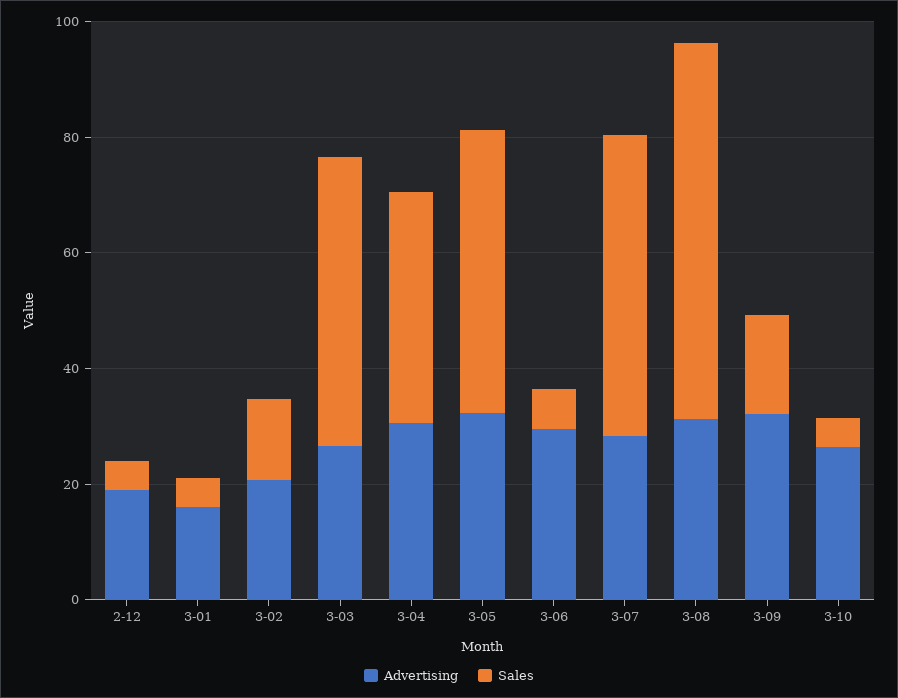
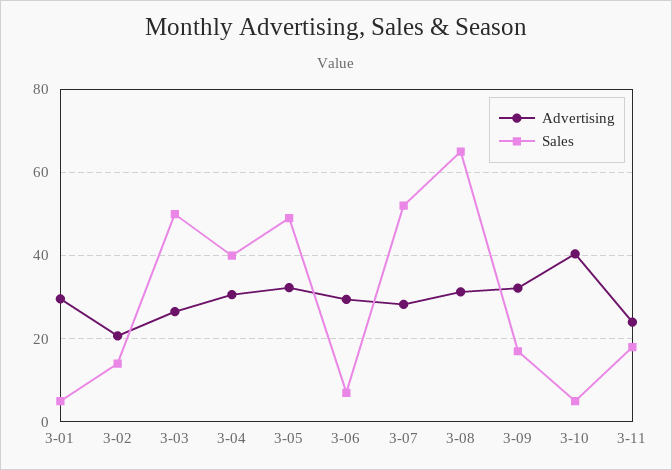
Advertising, 2-12: 20 -> none
Sales, 2-12: 5 -> none
Advertising, 3-01: 15 -> 30
Advertising, 3-10: 25 -> 40
Advertising, 3-11: none -> 24
Sales, 3-11: none -> 18

